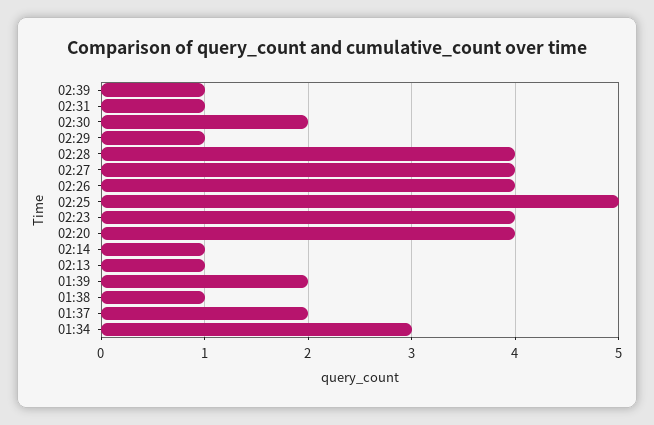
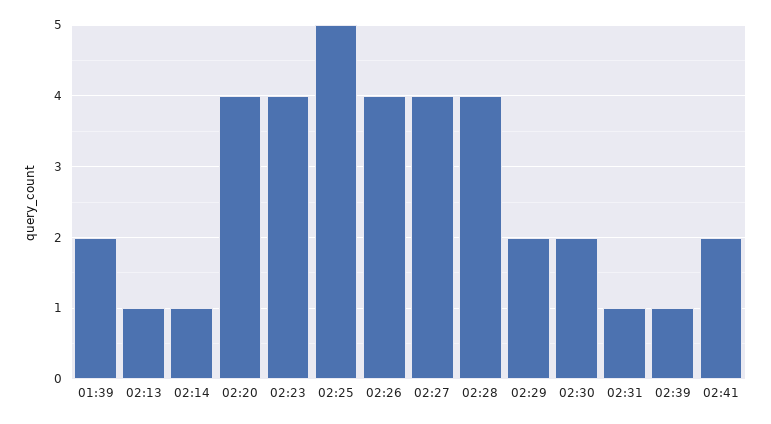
02:29: 1 -> 2
01:38: 1 -> none
01:37: 2 -> none
01:34: 3 -> none
02:41: none -> 2

